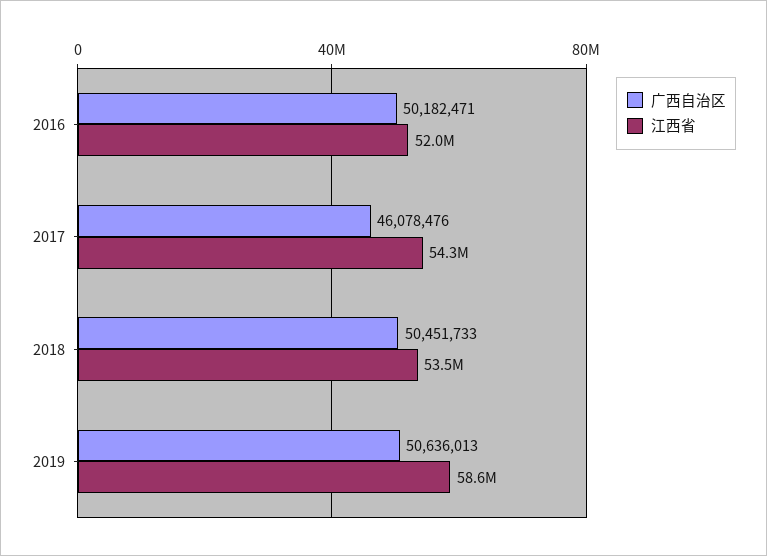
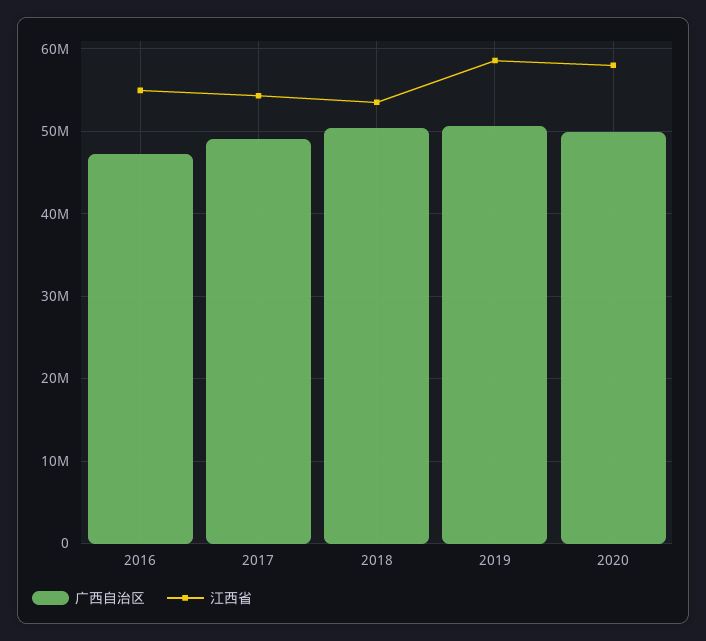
广西自治区, 2016: 50182471 -> 47000000
江西省, 2016: 52000000 -> 55000000
广西自治区, 2017: 46078476 -> 49000000
广西自治区, 2020: none -> 50000000
江西省, 2020: none -> 58000000

